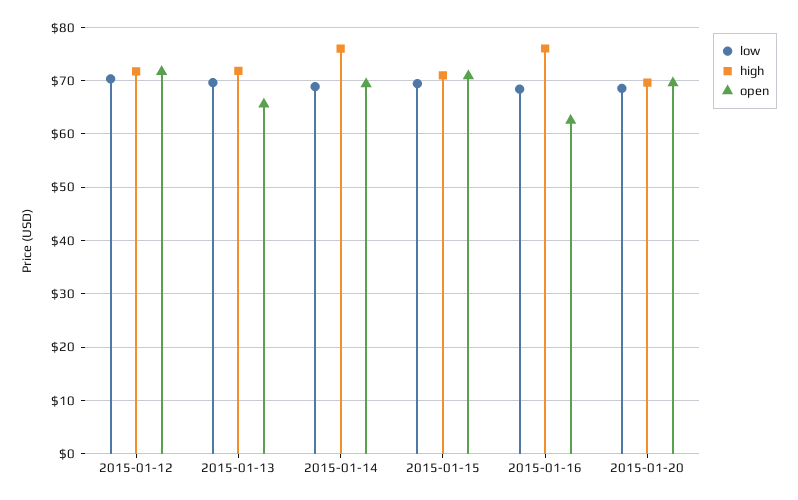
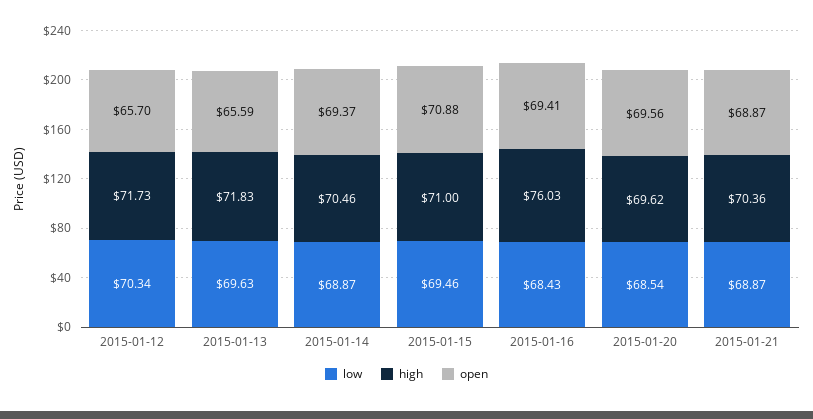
open, 2015-01-12: 72 -> 65.7
high, 2015-01-14: 76 -> 70.46
open, 2015-01-16: 62 -> 69.41
low, 2015-01-21: none -> 68.87
high, 2015-01-21: none -> 70.36
open, 2015-01-21: none -> 68.87

